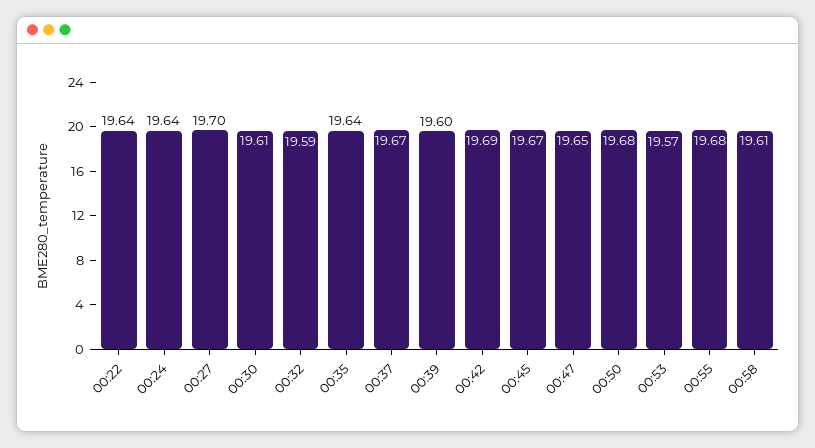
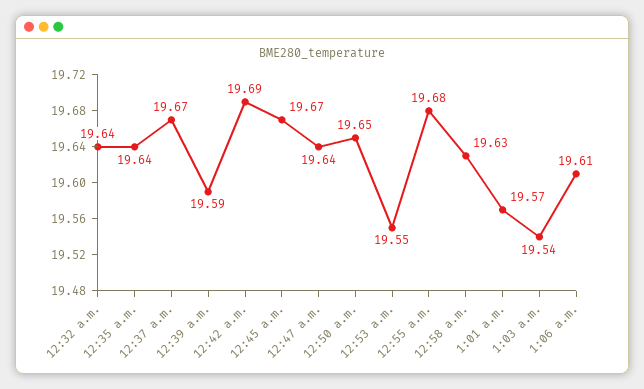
00:22: 19.64 -> none
00:24: 19.64 -> none
00:27: 19.7 -> none
00:30: 19.61 -> none
00:32: 19.59 -> 19.64
00:39: 19.6 -> 19.59
00:47: 19.65 -> 19.64
00:50: 19.68 -> 19.65
00:53: 19.57 -> 19.55
00:58: 19.61 -> 19.63
1:01 a.m.: none -> 19.57
1:03 a.m.: none -> 19.54
1:06 a.m.: none -> 19.61

